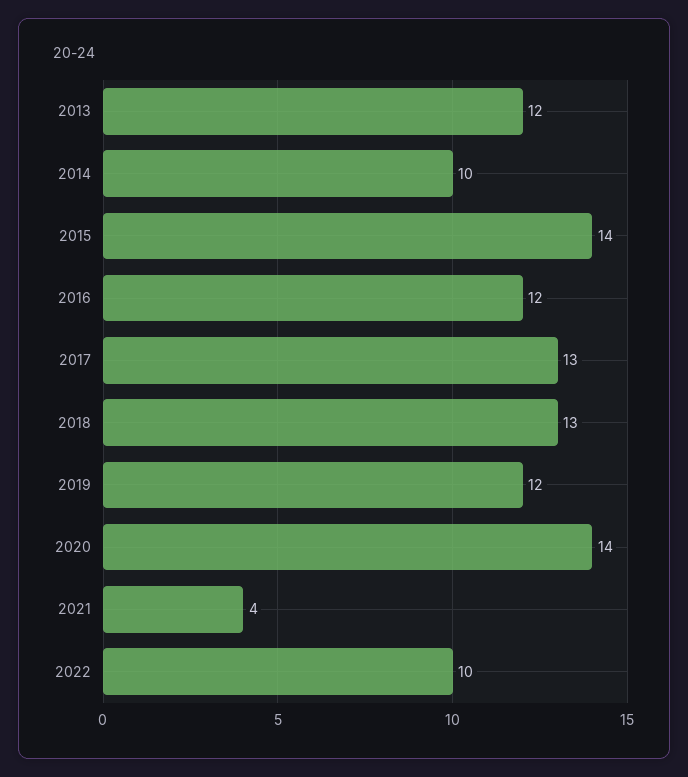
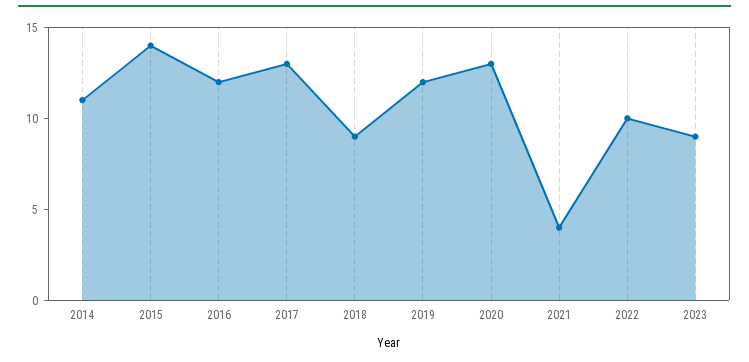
2013: 12 -> none
2014: 10 -> 11
2018: 13 -> 9
2020: 14 -> 13
2023: none -> 9

